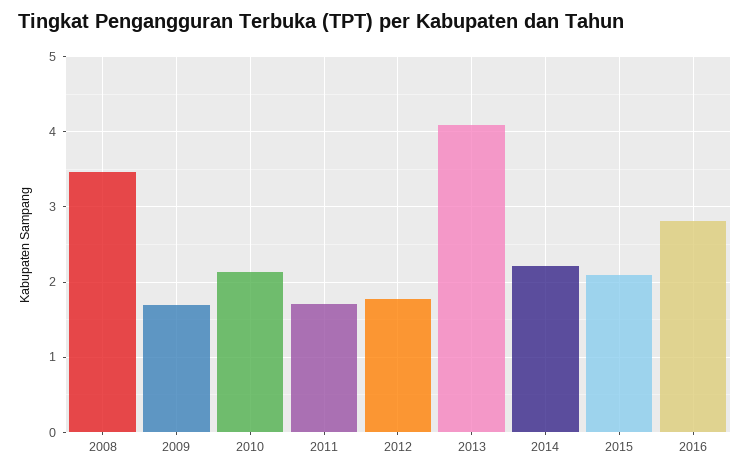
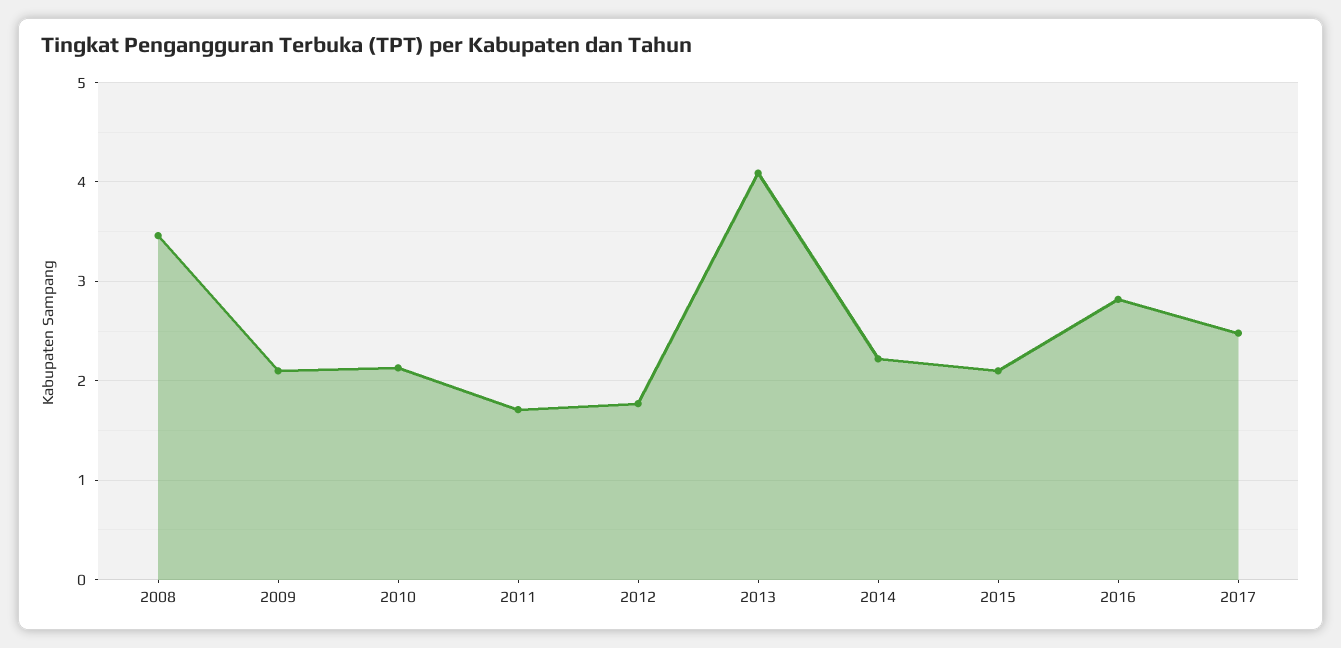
2009: 1.7 -> 2.1
2017: none -> 2.5

